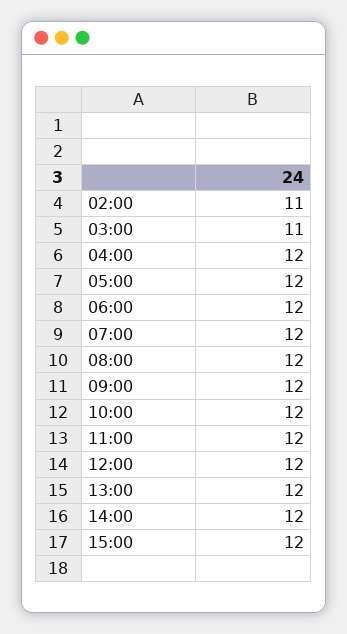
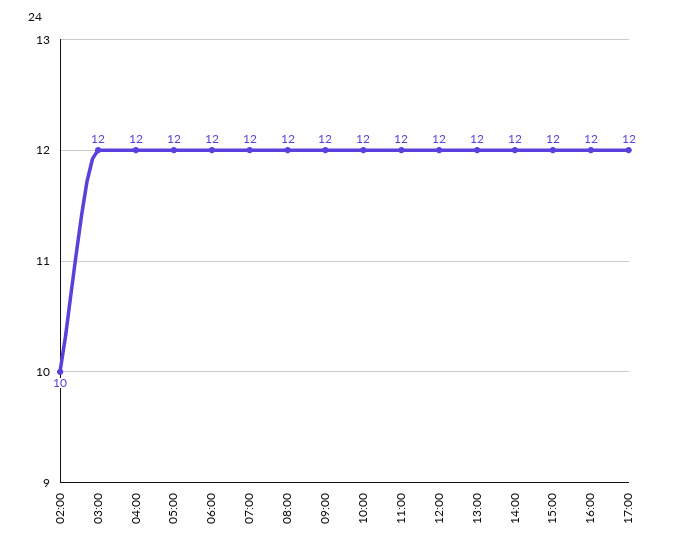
02:00: 11 -> 10
03:00: 11 -> 12
16:00: none -> 12
17:00: none -> 12

